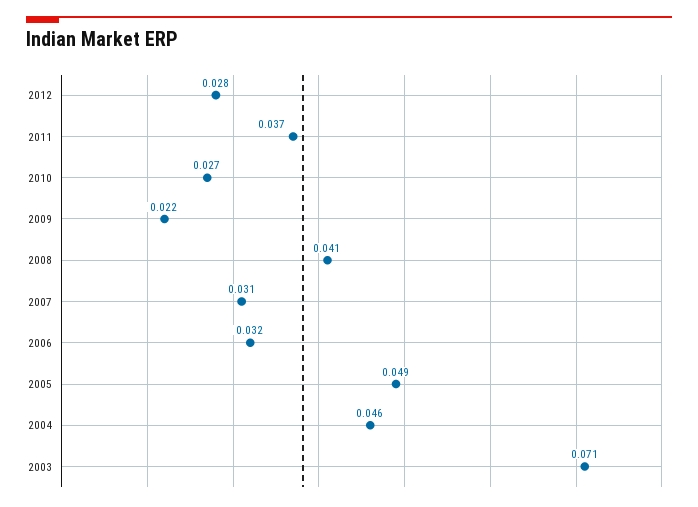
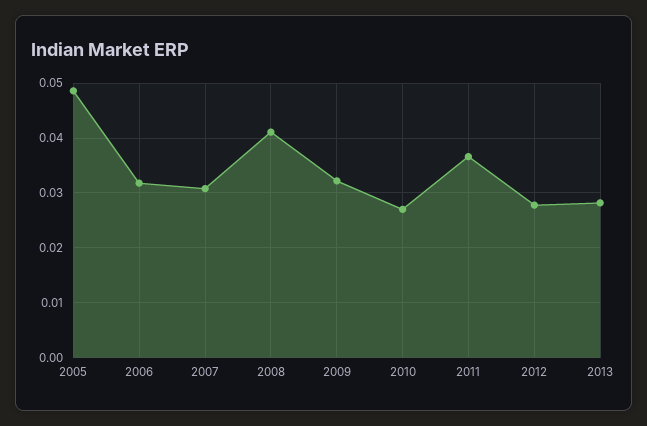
2009: 0.022 -> 0.032
2004: 0.046 -> none
2003: 0.071 -> none
2013: none -> 0.028

